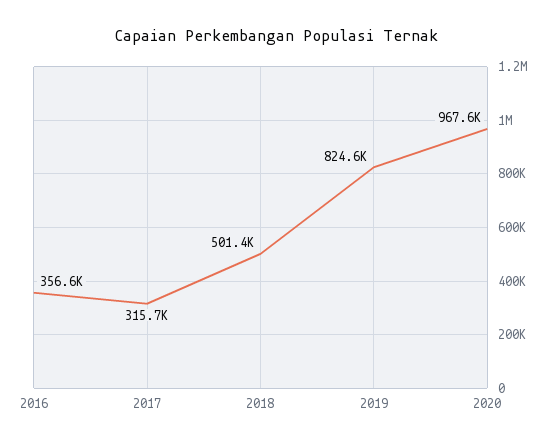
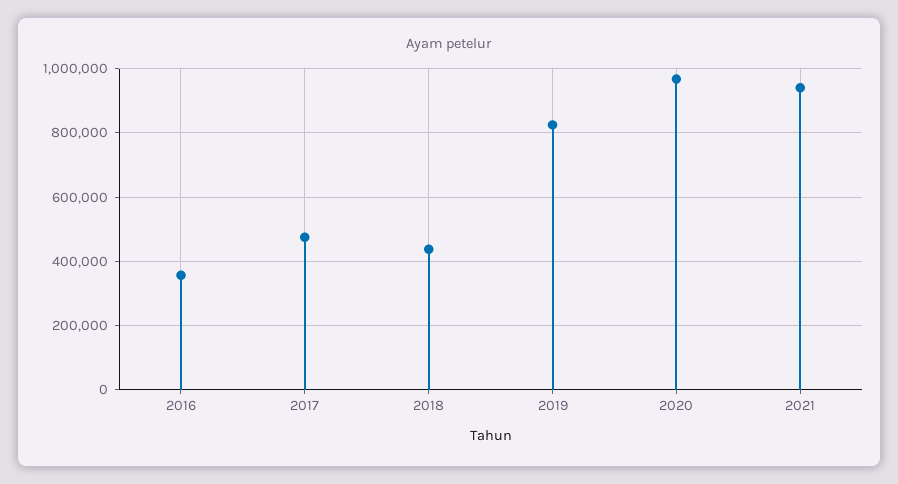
2017: 315700 -> 480000
2018: 501400 -> 440000
2021: none -> 940000

